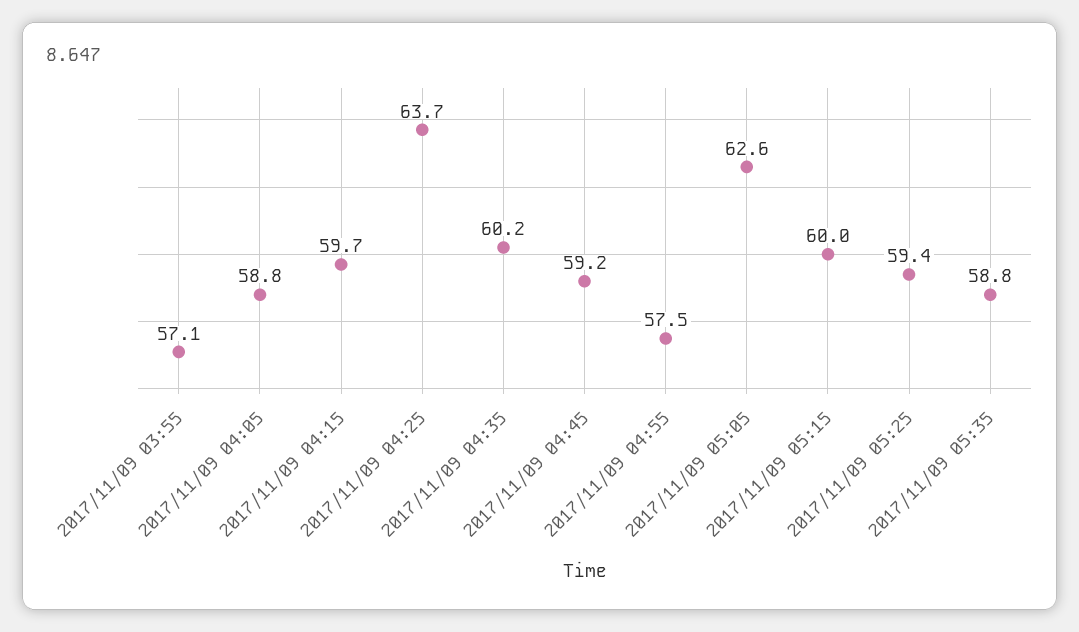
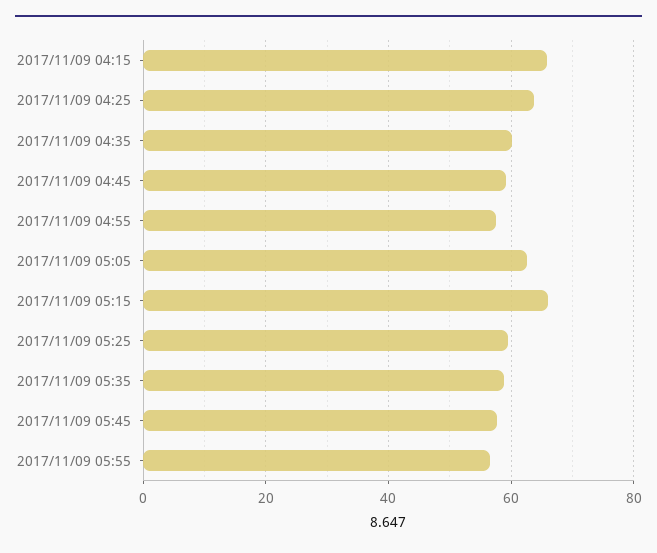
2017/11/09 03:55: 57.1 -> none
2017/11/09 04:05: 58.8 -> none
2017/11/09 04:15: 59.7 -> 66
2017/11/09 05:15: 60 -> 66
2017/11/09 05:45: none -> 58
2017/11/09 05:55: none -> 56

